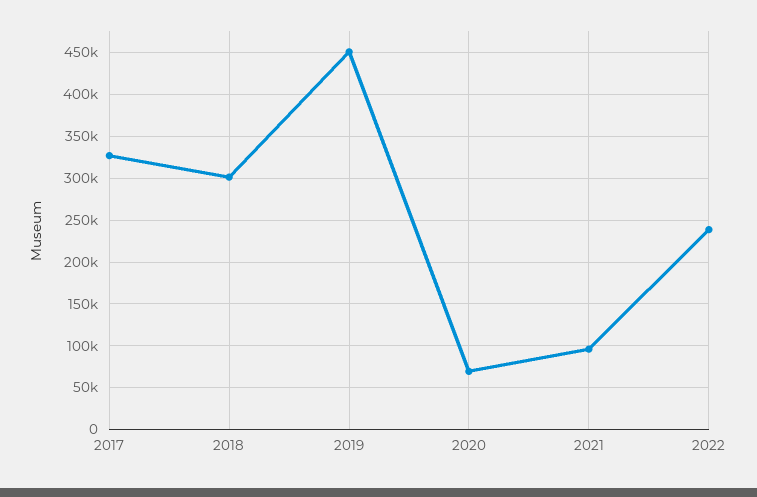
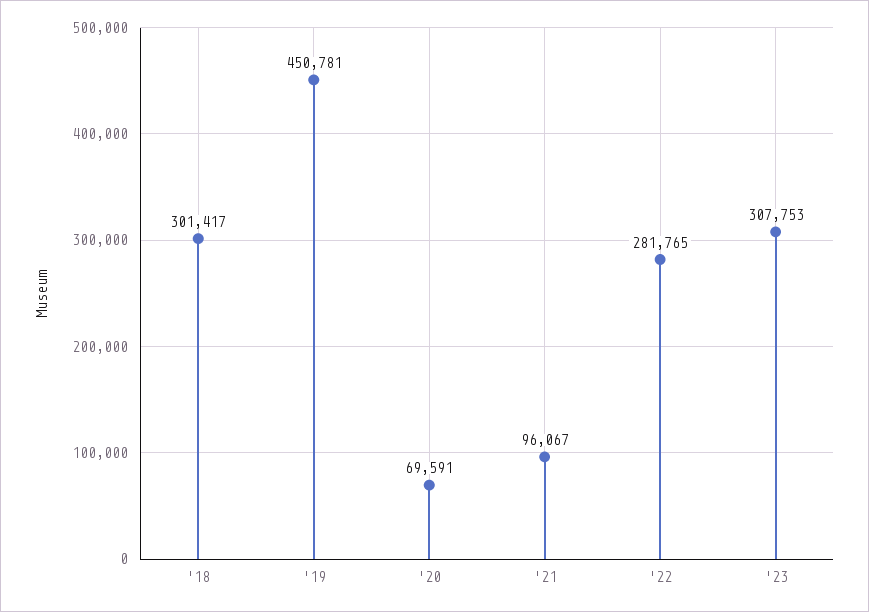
2017: 330000 -> none
2022: 240000 -> 281765
'23: none -> 307753

